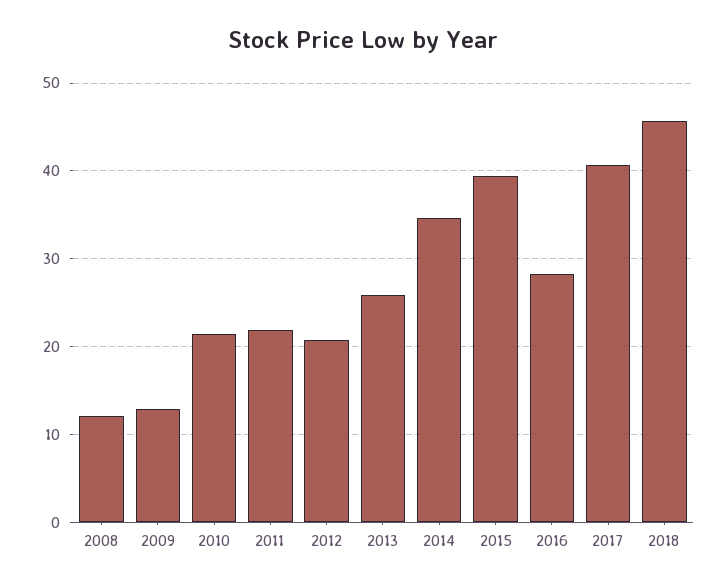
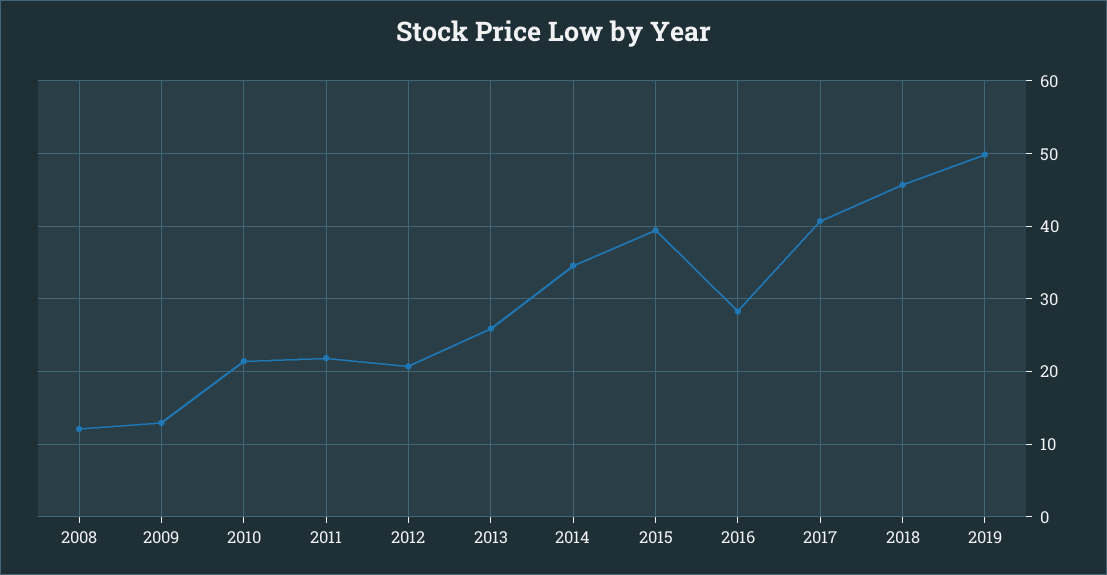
2019: none -> 50

